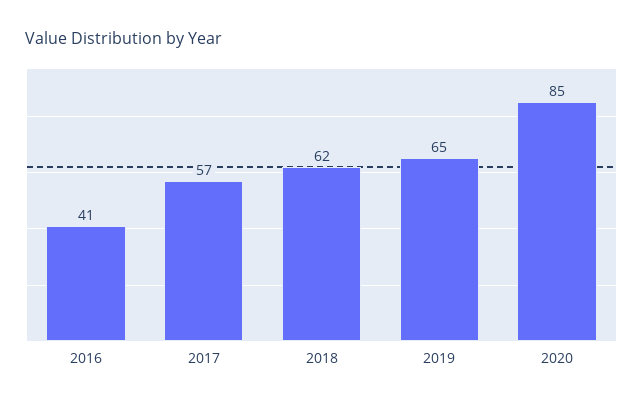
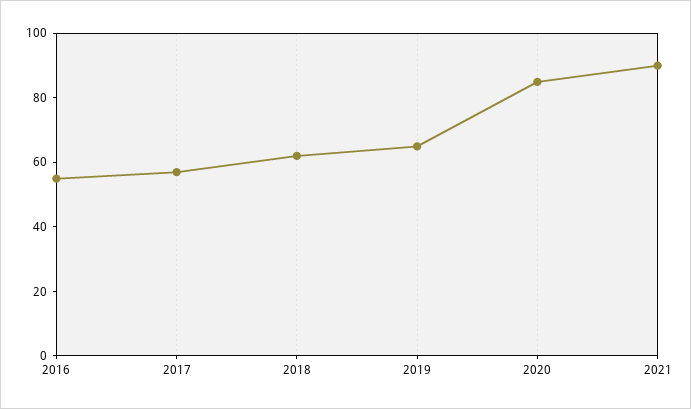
2016: 41 -> 55
2021: none -> 90

